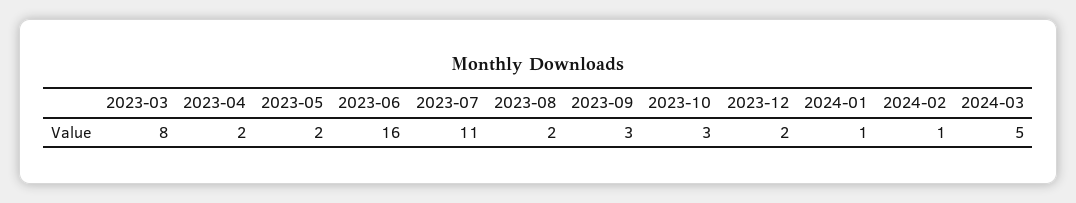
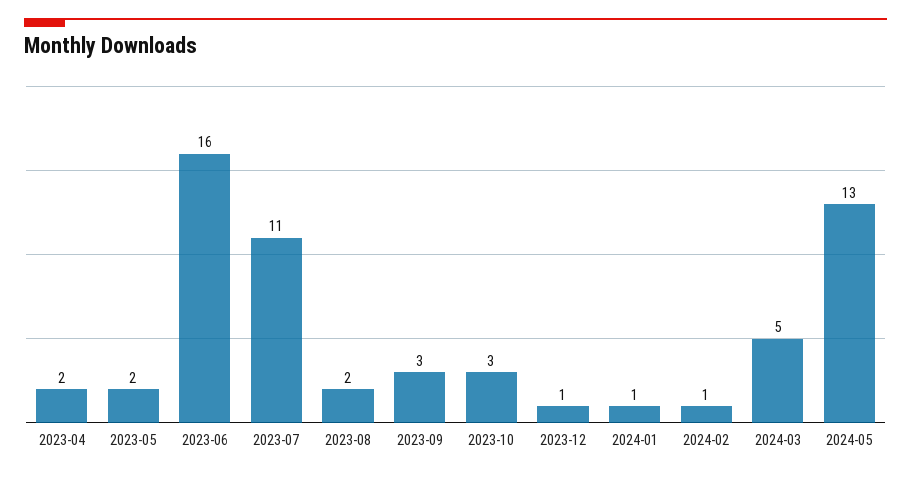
2023-03: 8 -> none
2023-12: 2 -> 1
2024-05: none -> 13

